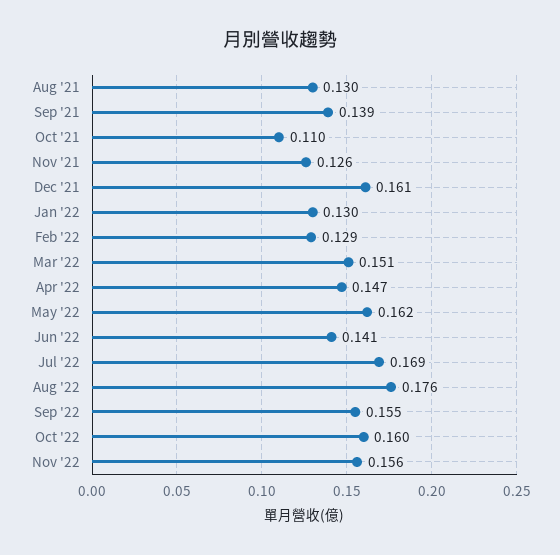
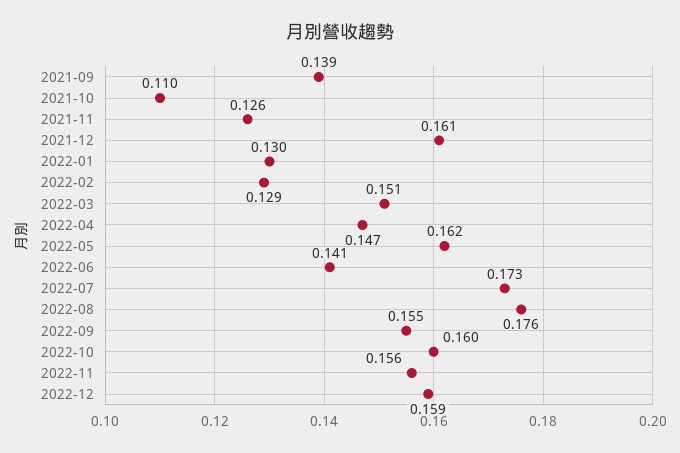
Aug '21: 0.13 -> none
Jul '22: 0.169 -> 0.173
2022-12: none -> 0.159

